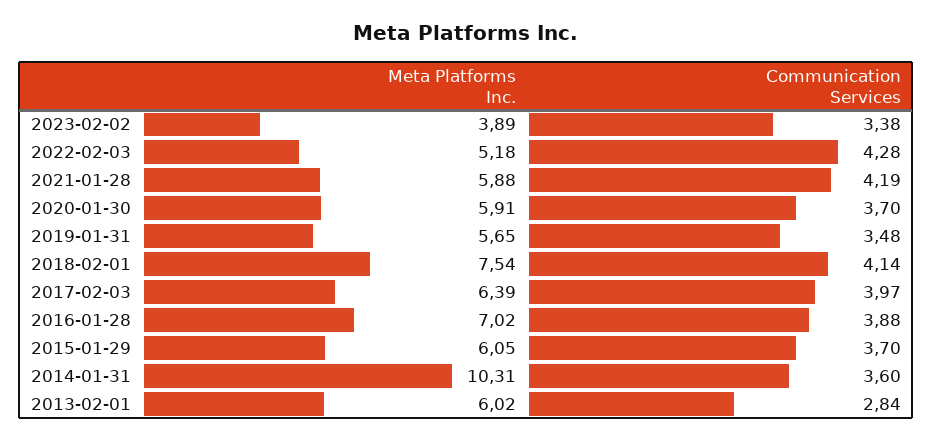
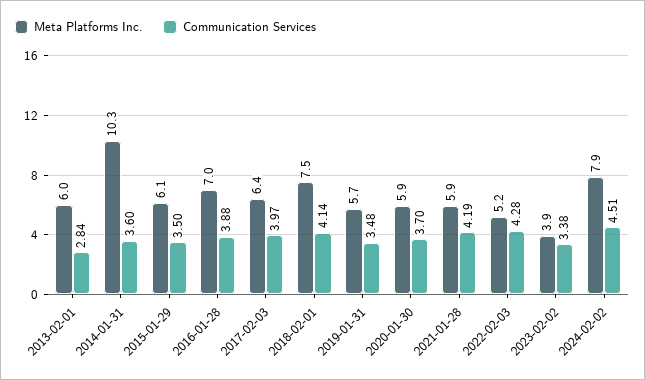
Communication Services, 2015-01-29: 3.7 -> 3.5
Meta Platforms Inc., 2024-02-02: none -> 7.9
Communication Services, 2024-02-02: none -> 4.51

